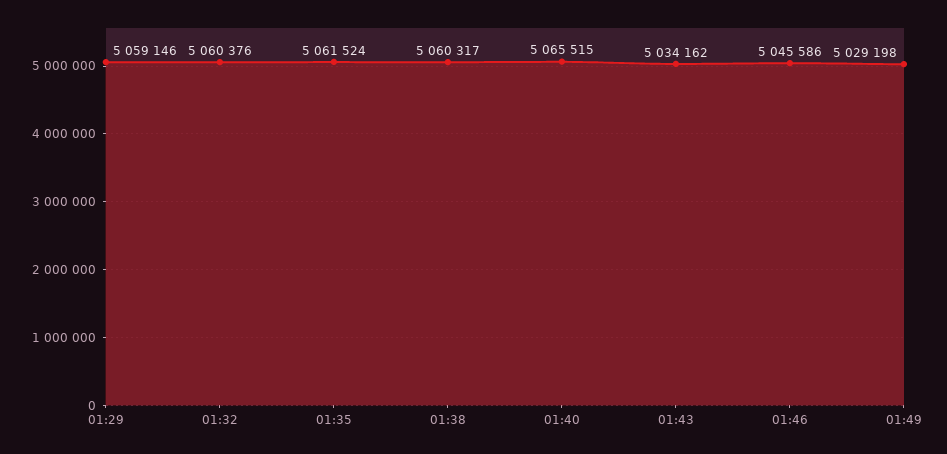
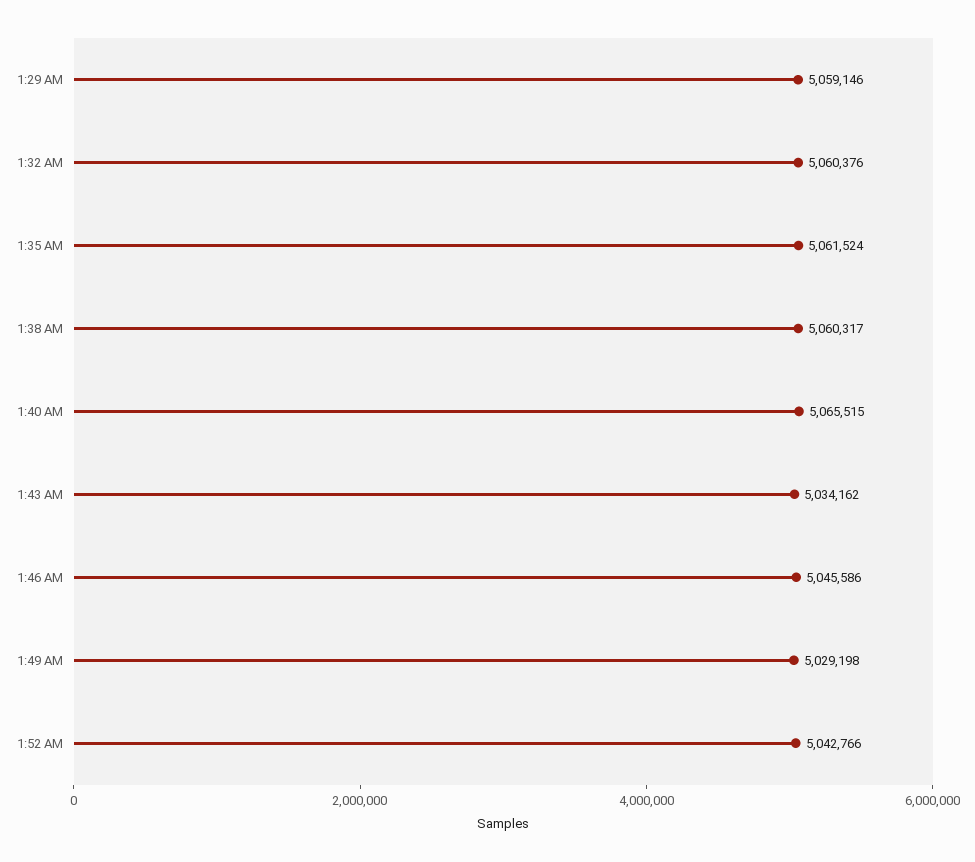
1:52 AM: none -> 5042766

